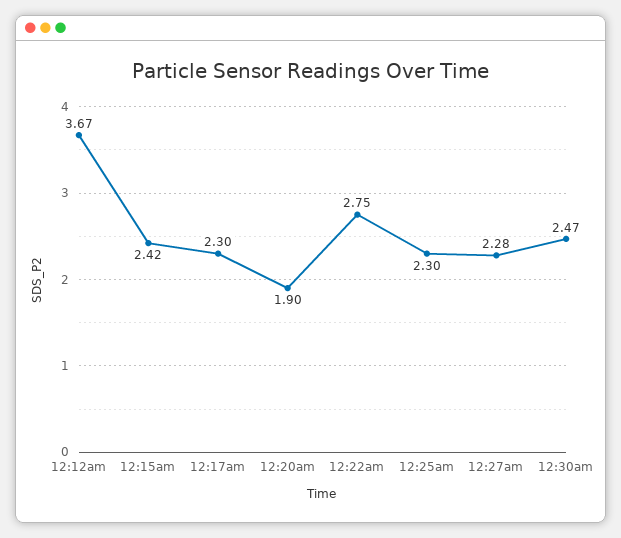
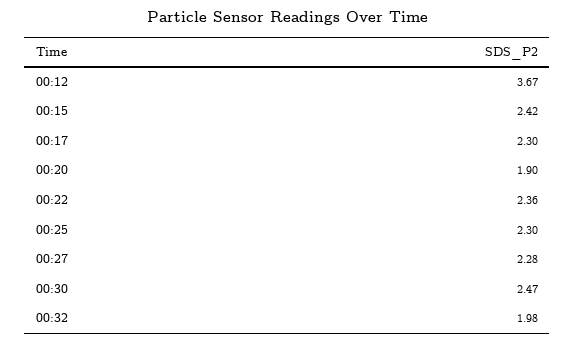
12:22am: 2.75 -> 2.36
00:32: none -> 1.98

